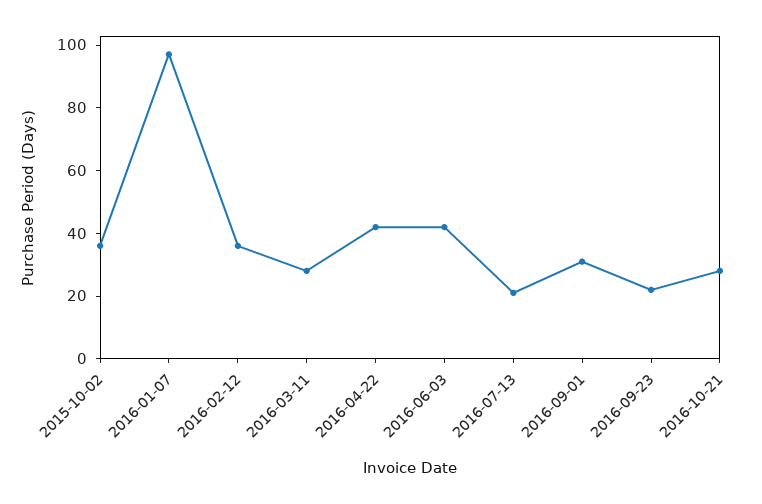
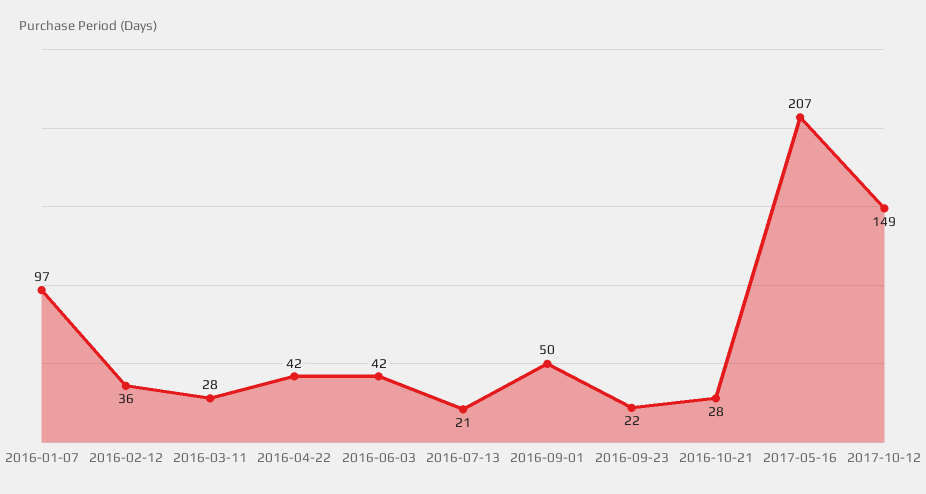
2015-10-02: 35 -> none
2016-09-01: 30 -> 50
2017-05-16: none -> 207
2017-10-12: none -> 149

